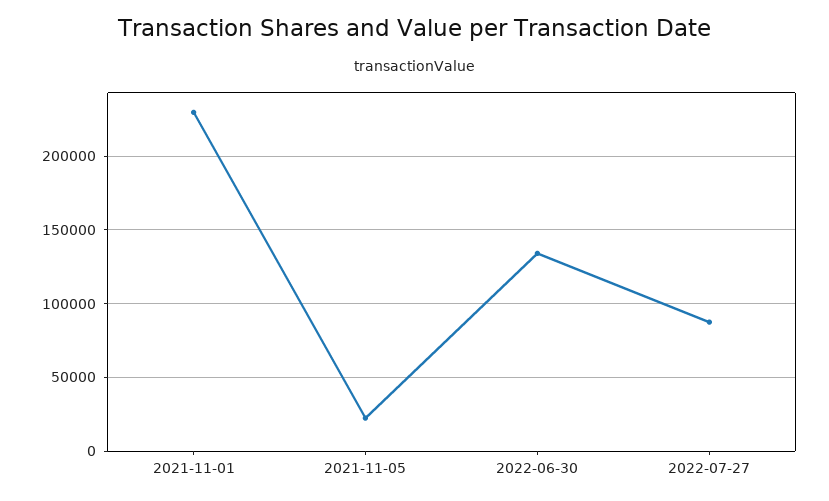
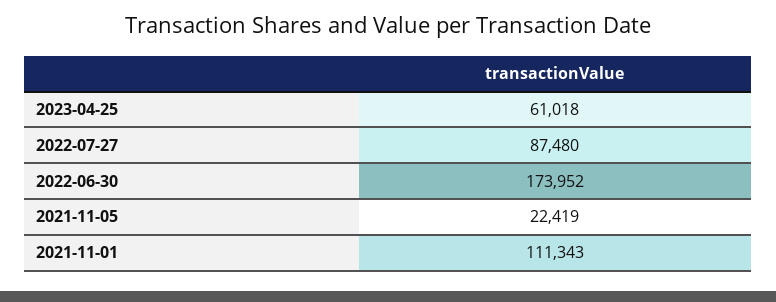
2021-11-01: 230000 -> 111343
2022-06-30: 135000 -> 173952
2023-04-25: none -> 61018

